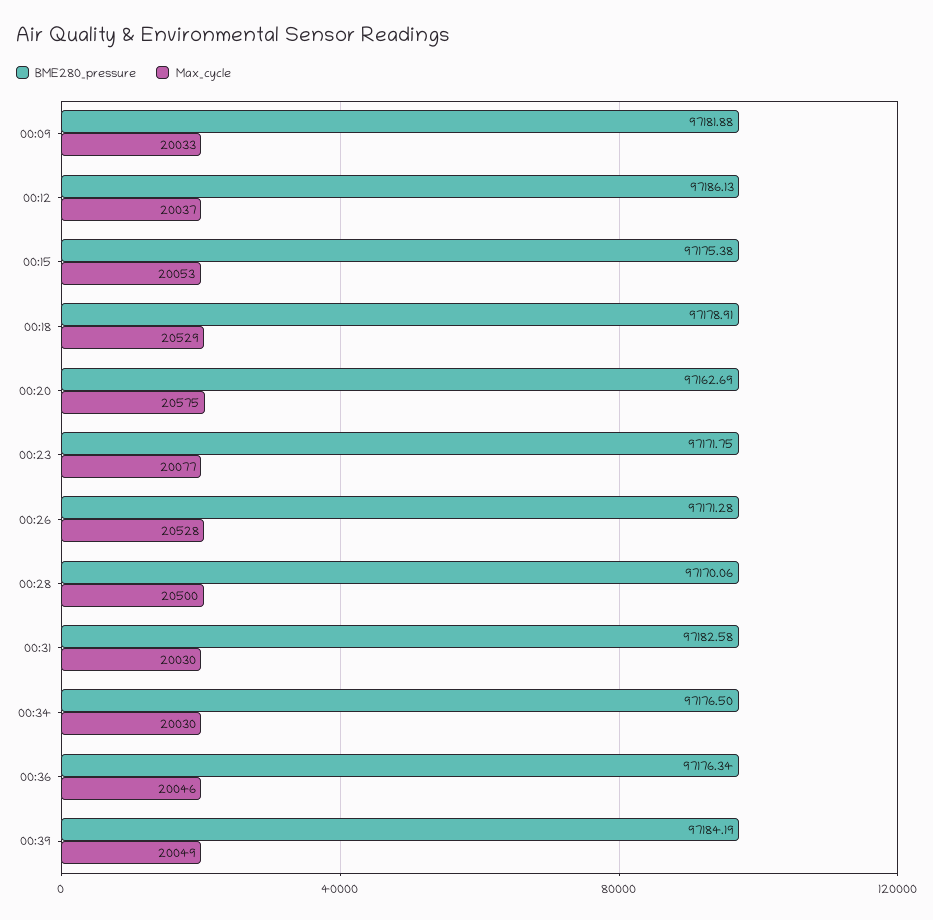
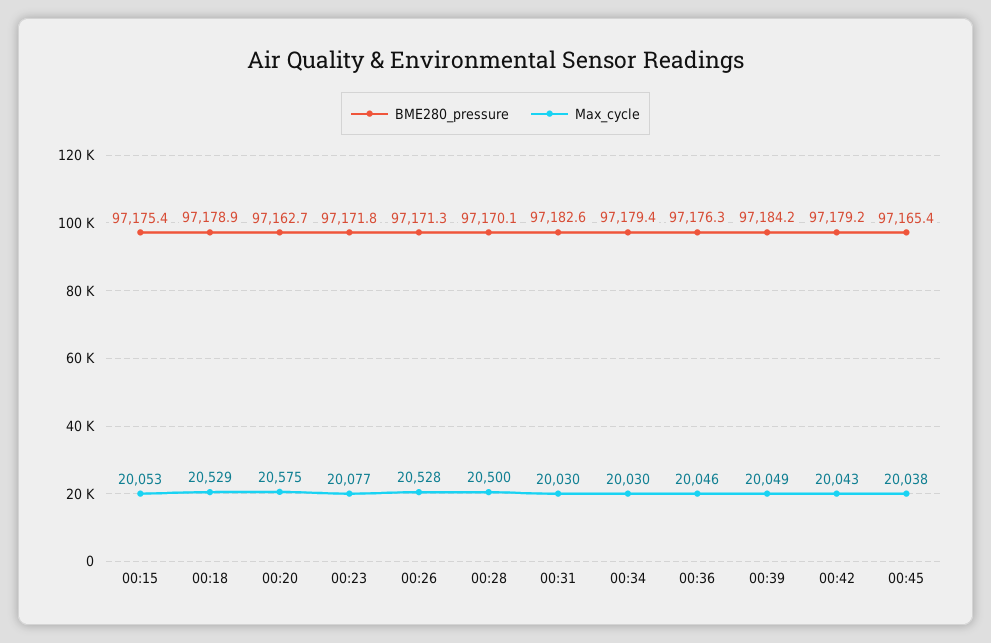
BME280_pressure, 00:09: 97181.88 -> none
Max_cycle, 00:09: 20033 -> none
BME280_pressure, 00:12: 97186.13 -> none
Max_cycle, 00:12: 20037 -> none
BME280_pressure, 00:34: 97176.5 -> 97179.4
BME280_pressure, 00:42: none -> 97179.2
Max_cycle, 00:42: none -> 20043
BME280_pressure, 00:45: none -> 97165.4
Max_cycle, 00:45: none -> 20038

